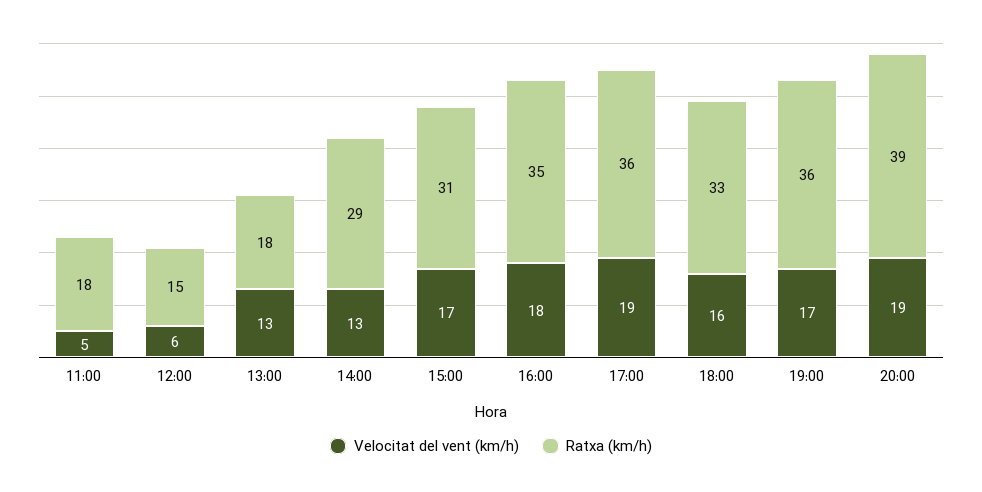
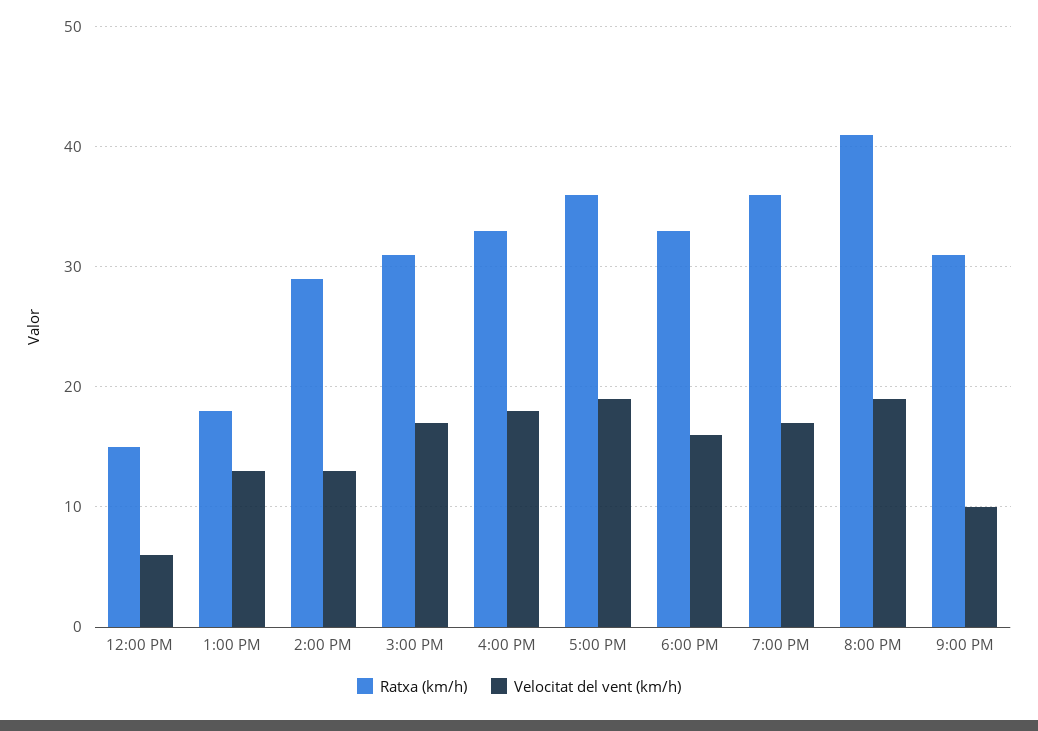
Velocitat del vent (km/h), 11:00: 5 -> none
Ratxa (km/h), 11:00: 18 -> none
Ratxa (km/h), 16:00: 35 -> 33
Ratxa (km/h), 20:00: 39 -> 41
Ratxa (km/h), 9:00 PM: none -> 31
Velocitat del vent (km/h), 9:00 PM: none -> 10

